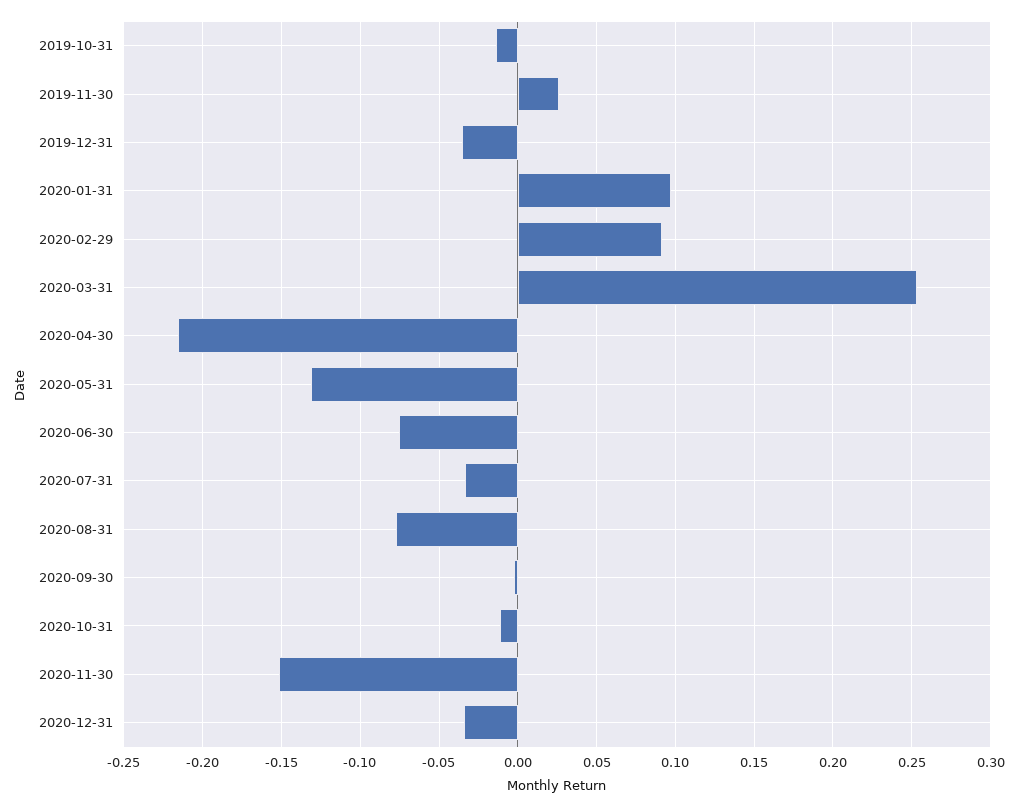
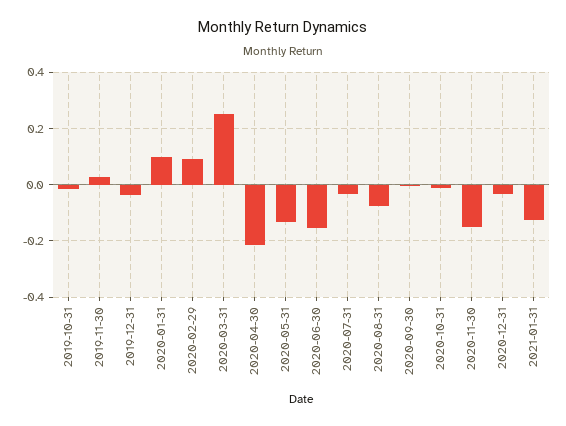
2020-06-30: -0.075 -> -0.15
2021-01-31: none -> -0.125

